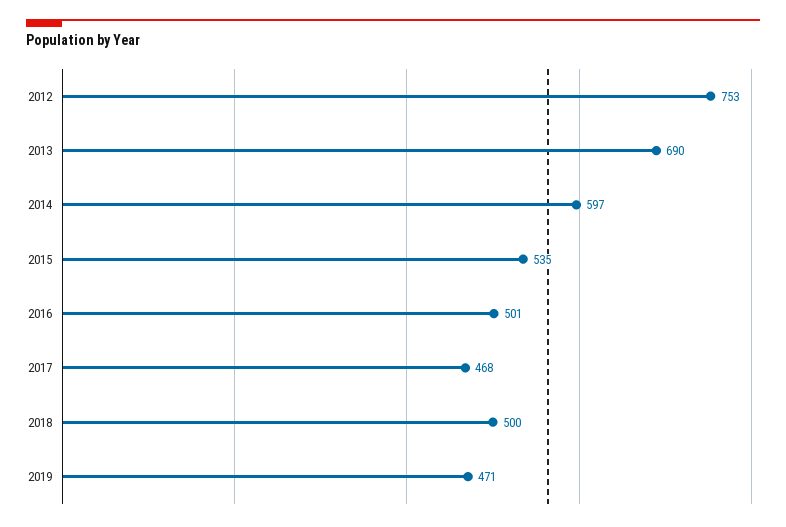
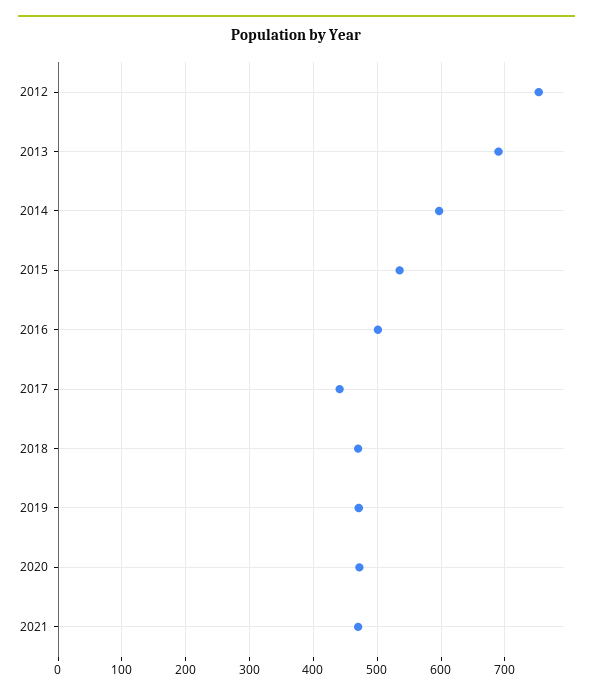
2017: 468 -> 440
2018: 500 -> 470
2020: none -> 470
2021: none -> 470

